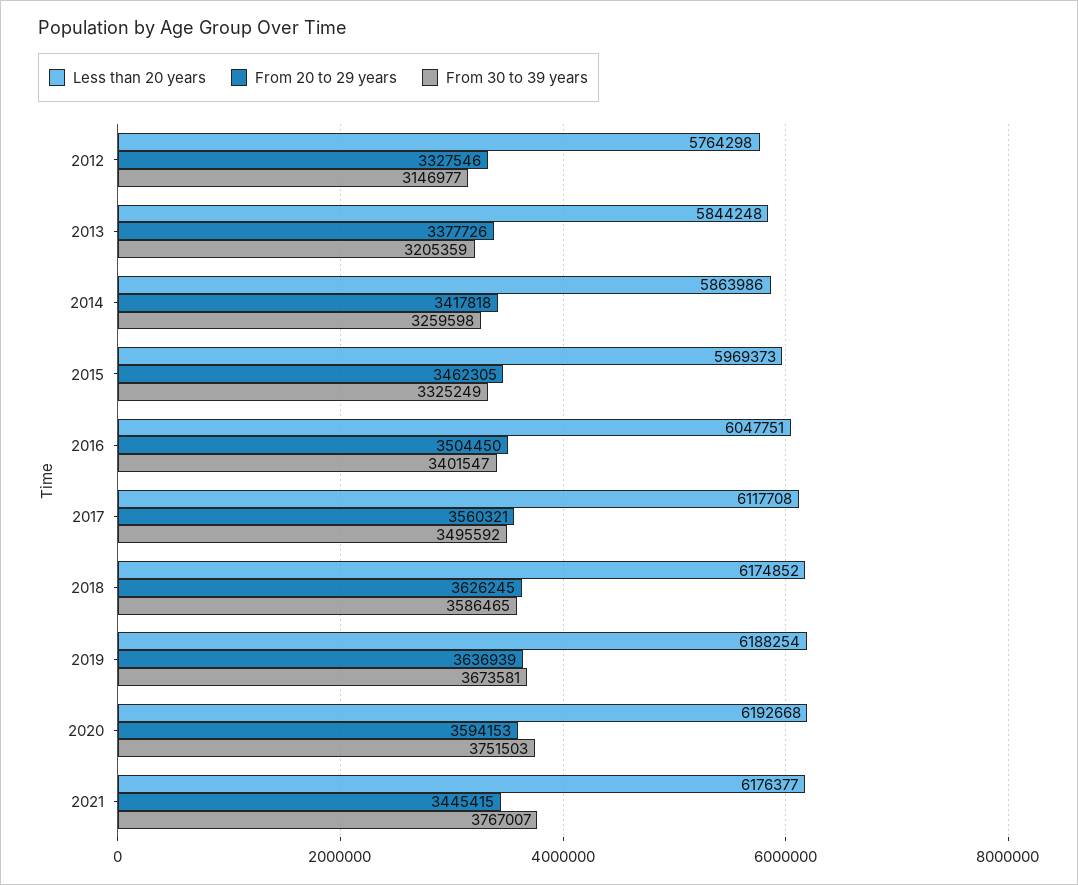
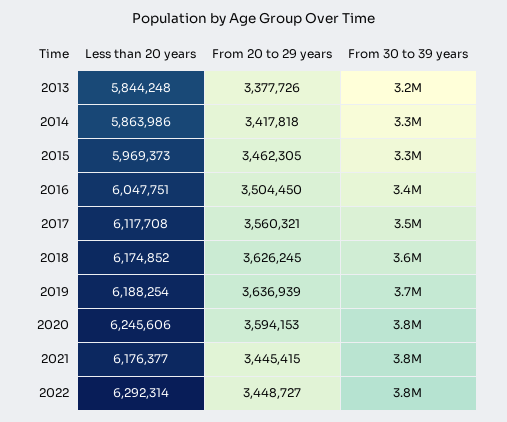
Less than 20 years, 2012: 5764298 -> none
From 20 to 29 years, 2012: 3327546 -> none
From 30 to 39 years, 2012: 3146977 -> none
Less than 20 years, 2020: 6192668 -> 6245606
Less than 20 years, 2022: none -> 6292314
From 20 to 29 years, 2022: none -> 3448727
From 30 to 39 years, 2022: none -> 3800000

